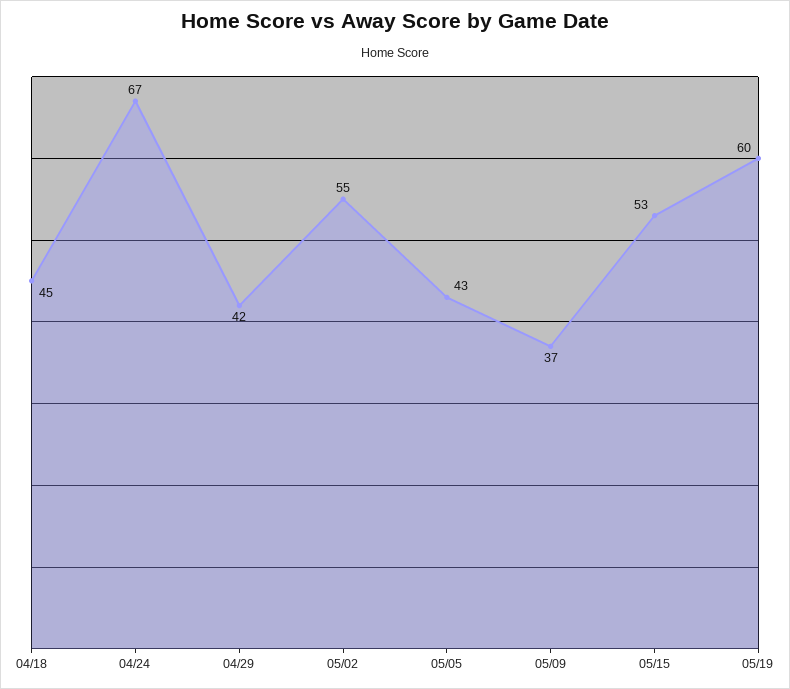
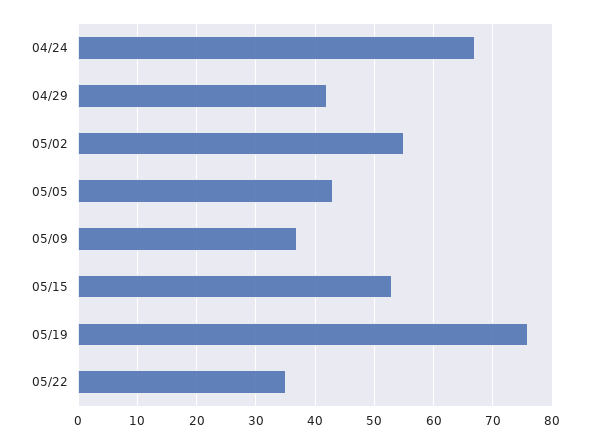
04/18: 45 -> none
05/19: 60 -> 75
05/22: none -> 35

